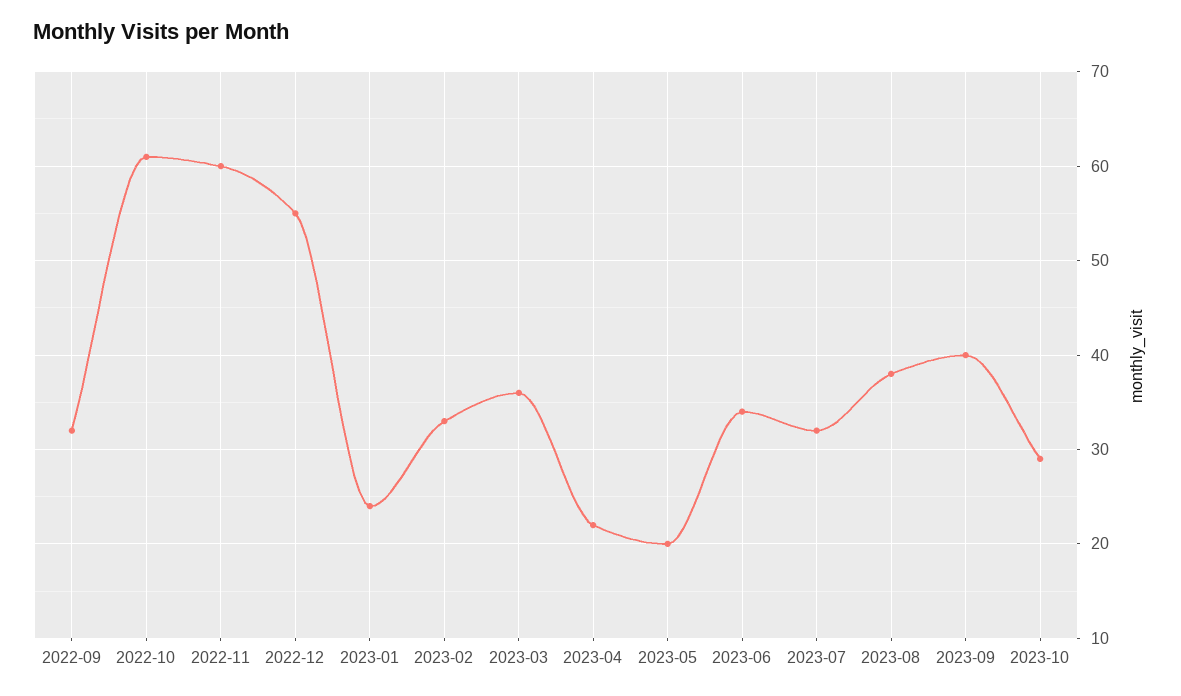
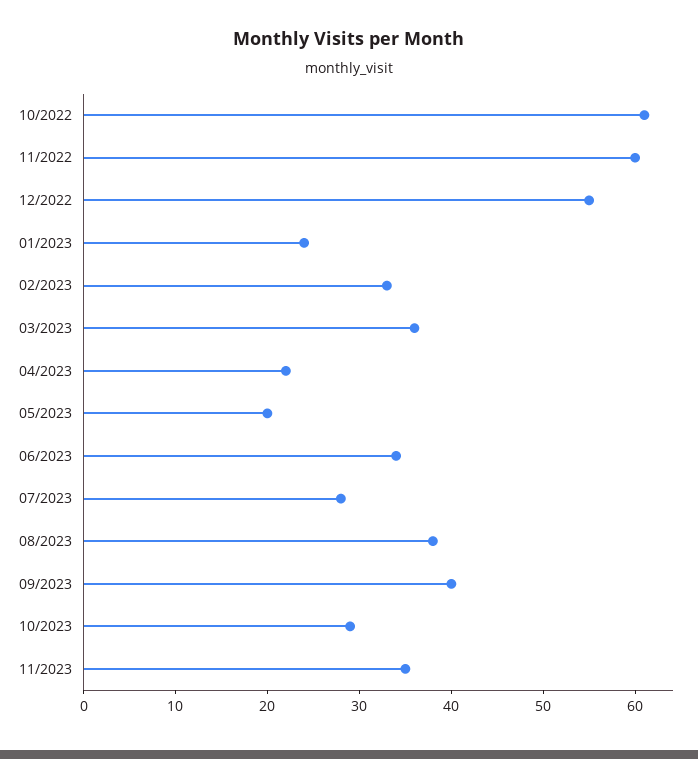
2022-09: 32 -> none
2023-07: 32 -> 28
11/2023: none -> 35

